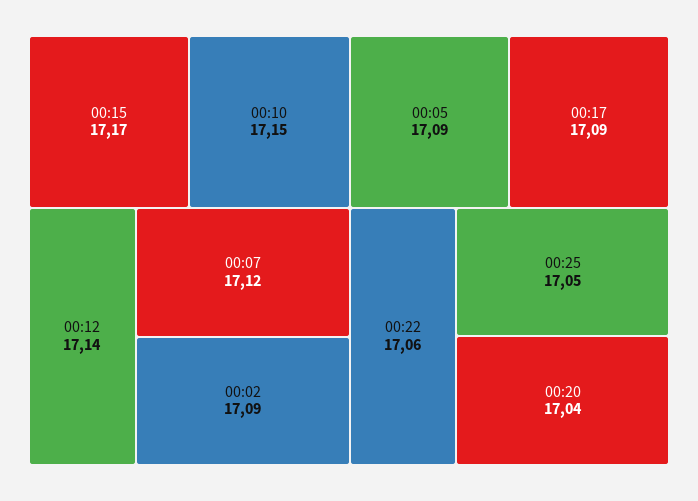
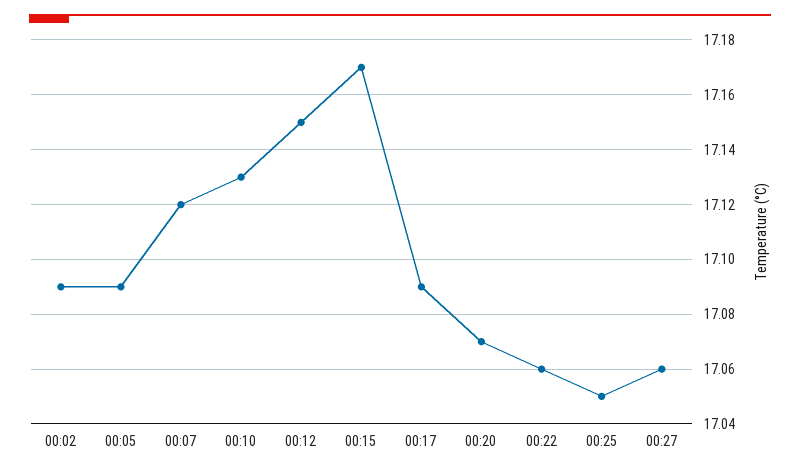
00:10: 17.15 -> 17.13
00:12: 17.14 -> 17.15
00:20: 17.04 -> 17.07
00:27: none -> 17.06

